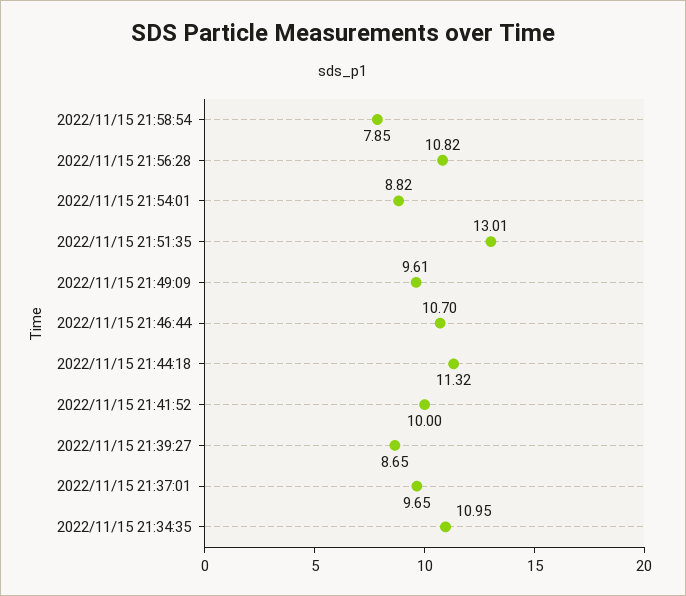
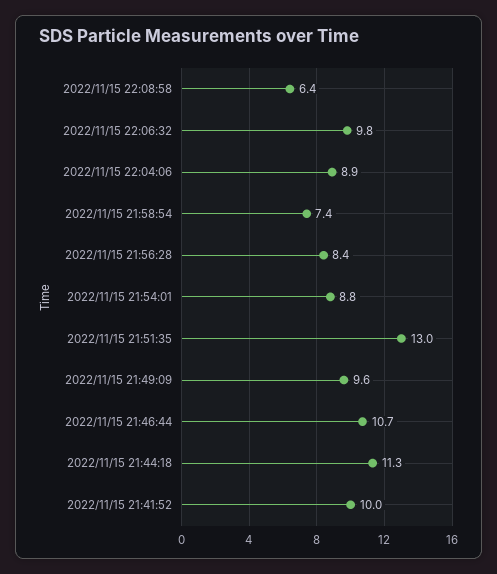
2022/11/15 21:58:54: 7.85 -> 7.4
2022/11/15 21:56:28: 10.82 -> 8.4
2022/11/15 21:39:27: 8.65 -> none
2022/11/15 21:37:01: 9.65 -> none
2022/11/15 21:34:35: 10.95 -> none
2022/11/15 22:08:58: none -> 6.4
2022/11/15 22:06:32: none -> 9.8
2022/11/15 22:04:06: none -> 8.9

